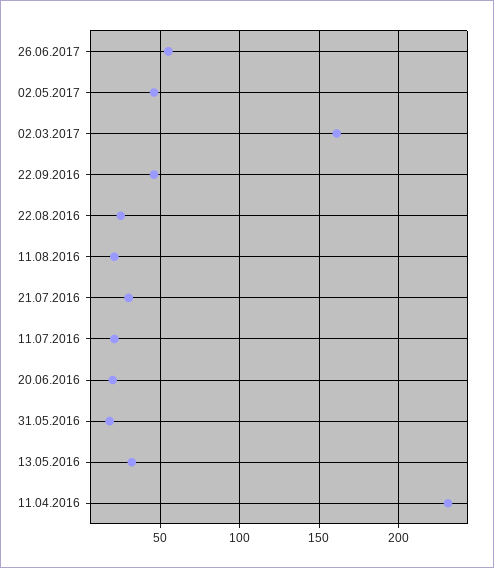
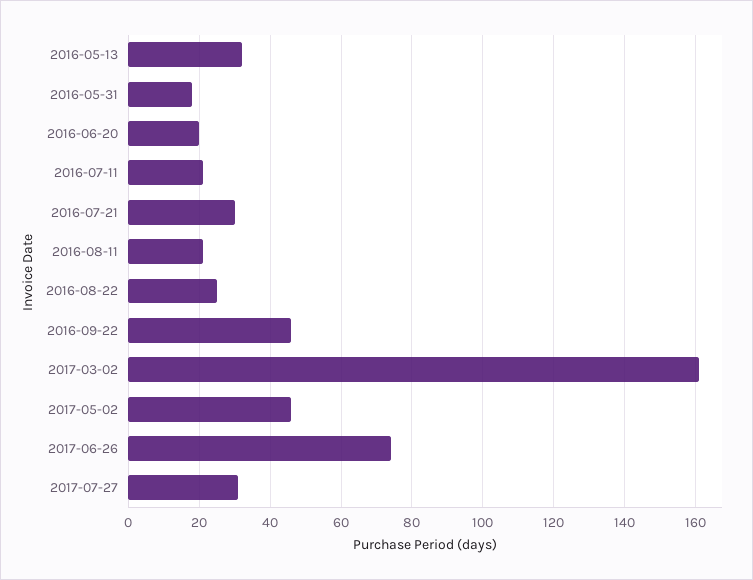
26.06.2017: 55 -> 75
11.04.2016: 230 -> none
2017-07-27: none -> 30

